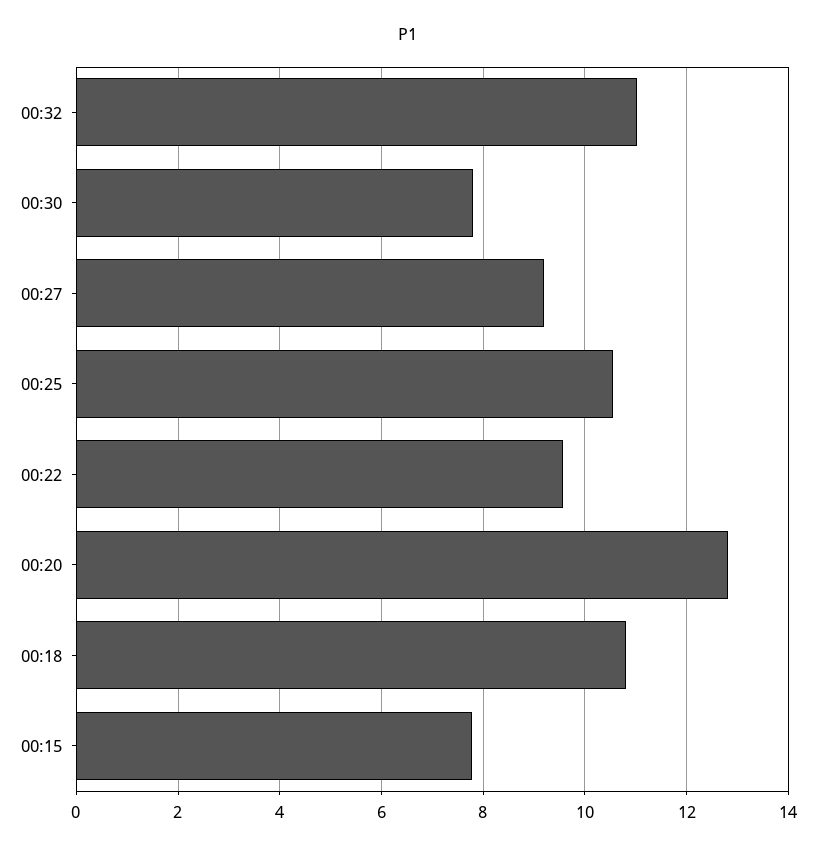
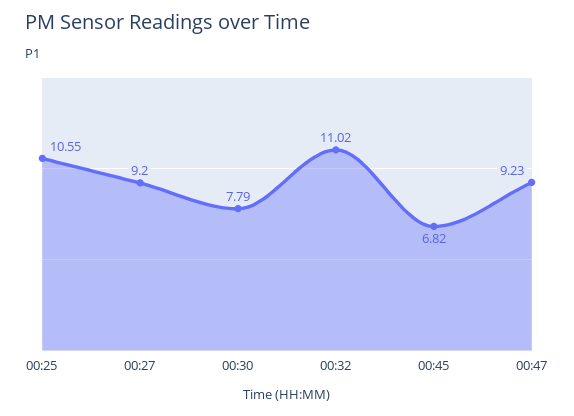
00:22: 9.6 -> none
00:20: 12.8 -> none
00:18: 10.8 -> none
00:15: 7.8 -> none
00:45: none -> 6.82
00:47: none -> 9.23

